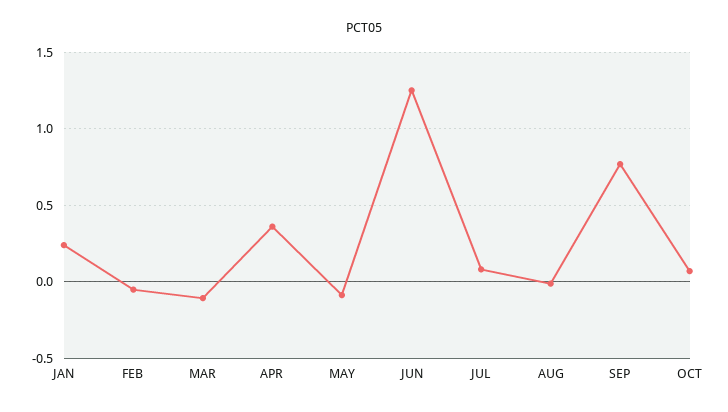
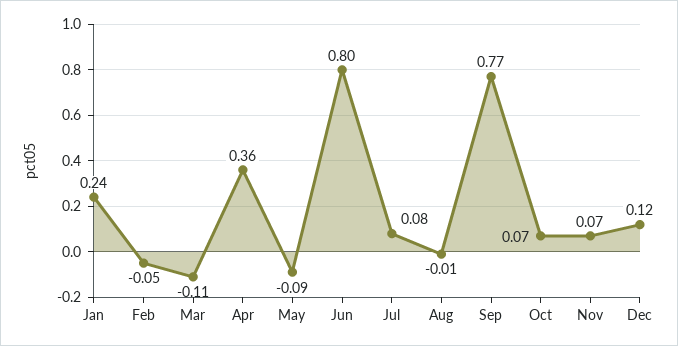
JUN: 1.25 -> 0.8
Nov: none -> 0.07
Dec: none -> 0.12

